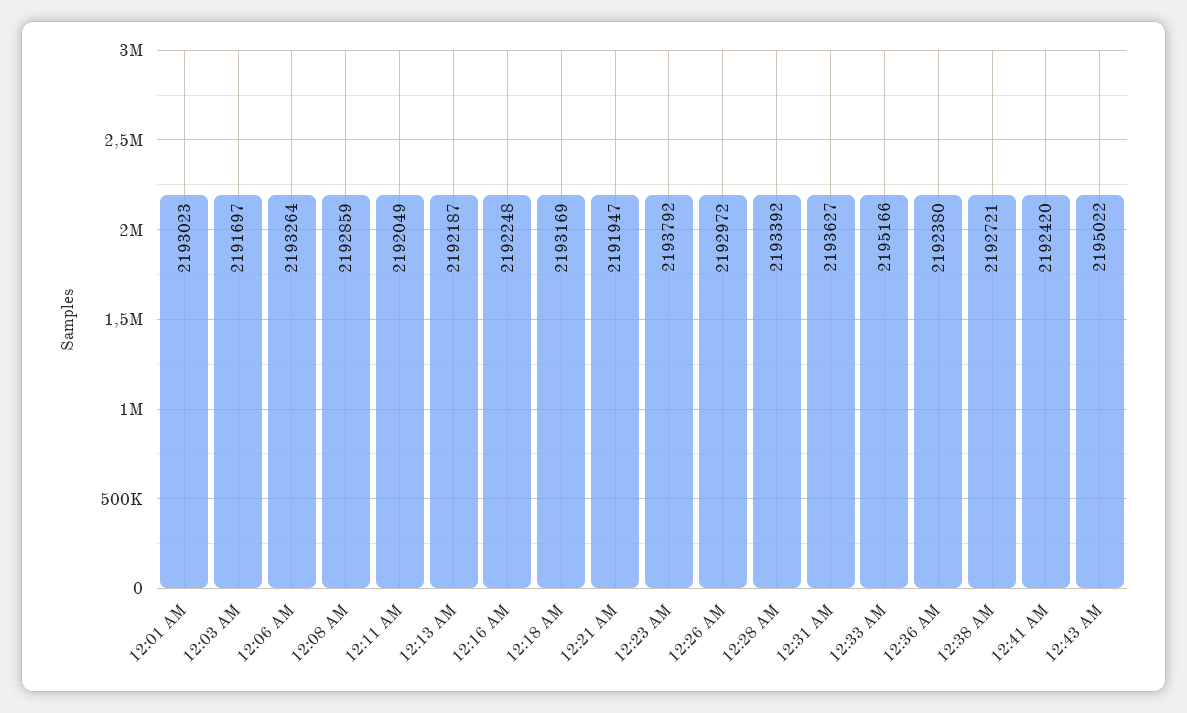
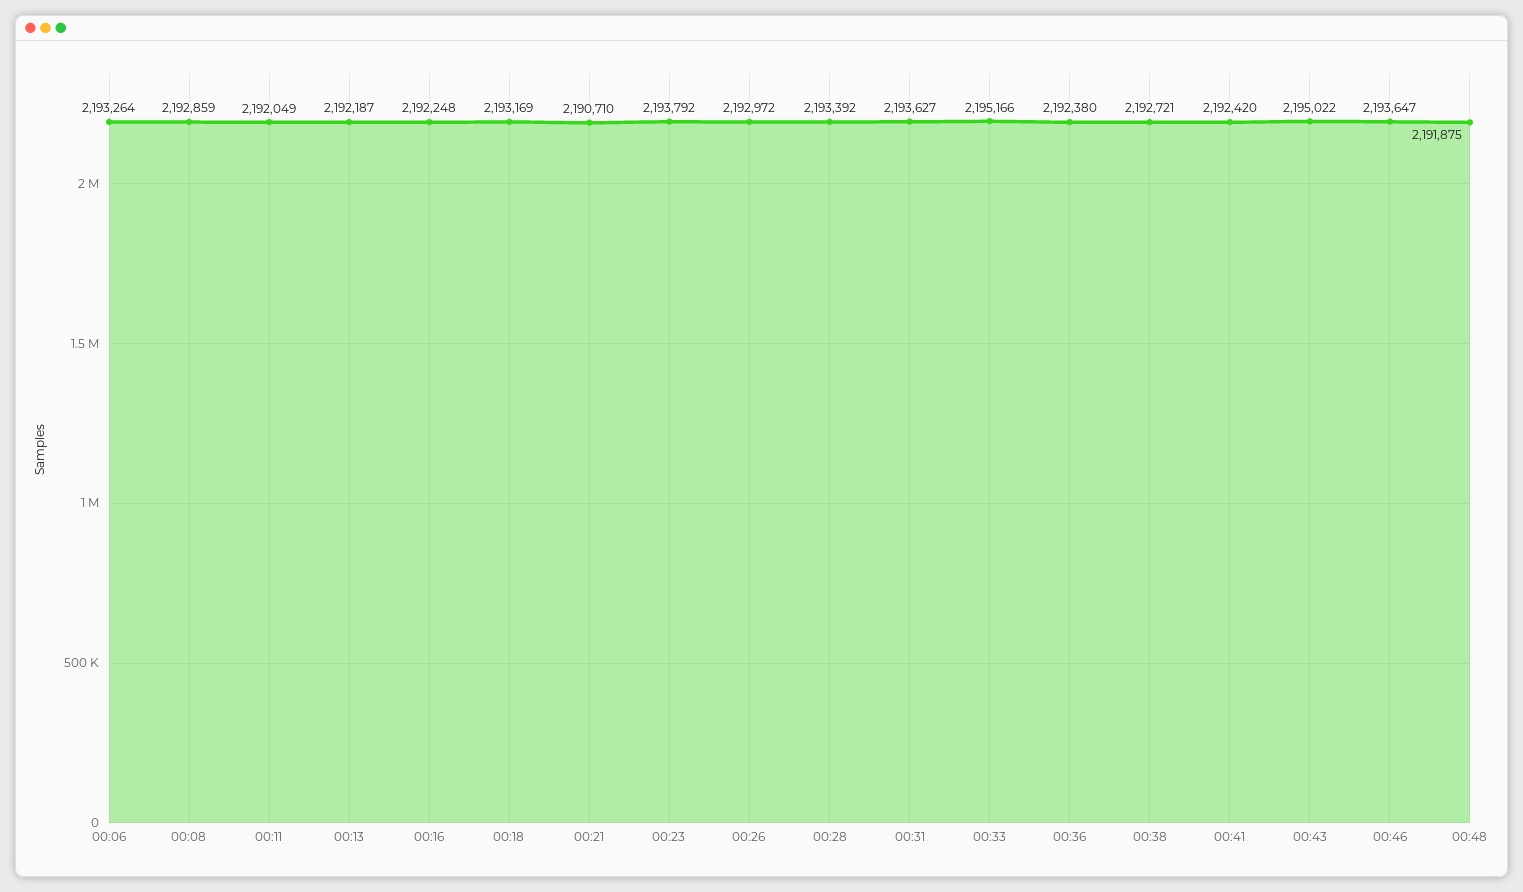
12:01 AM: 2193023 -> none
12:03 AM: 2191697 -> none
12:21 AM: 2191947 -> 2190710
00:46: none -> 2193647
00:48: none -> 2191875

